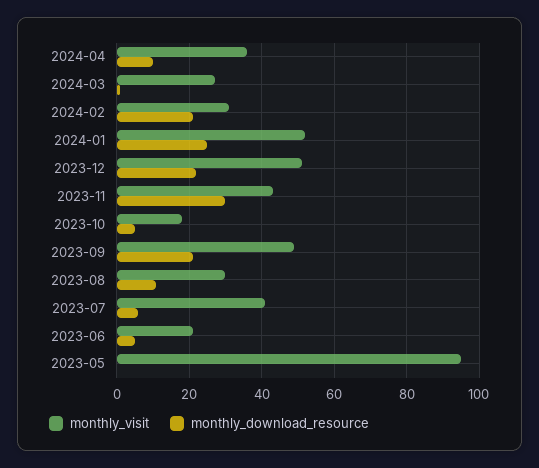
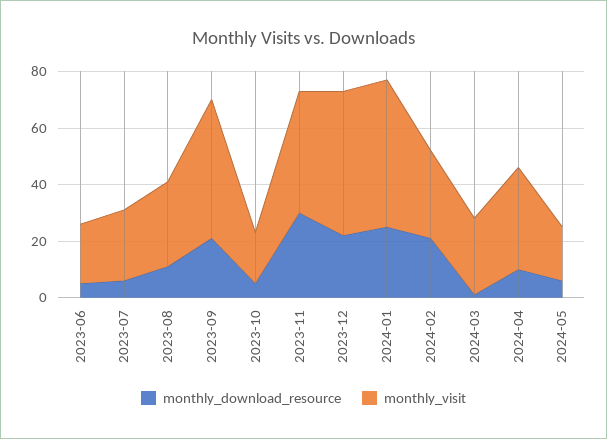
monthly_visit, 2023-07: 40 -> 25
monthly_visit, 2023-05: 95 -> none
monthly_download_resource, 2023-05: 0 -> none
monthly_download_resource, 2024-05: none -> 5
monthly_visit, 2024-05: none -> 20

